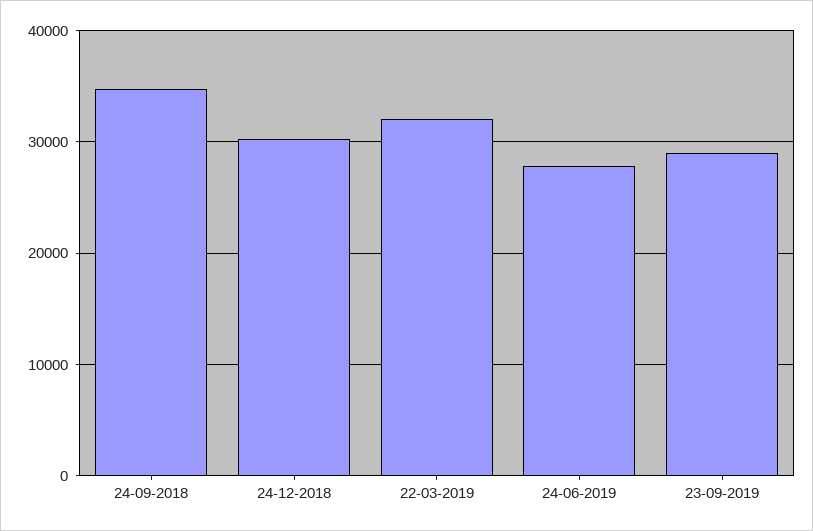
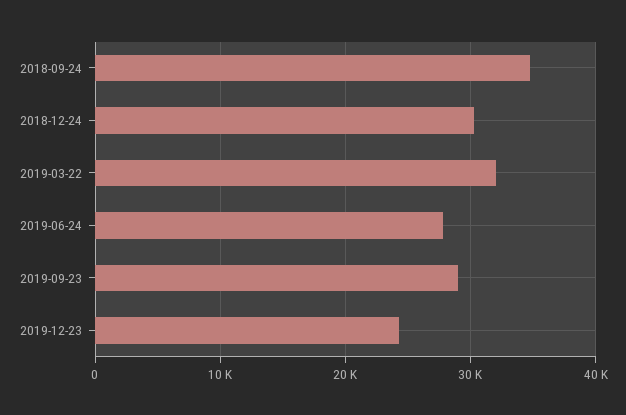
2019-12-23: none -> 24000

